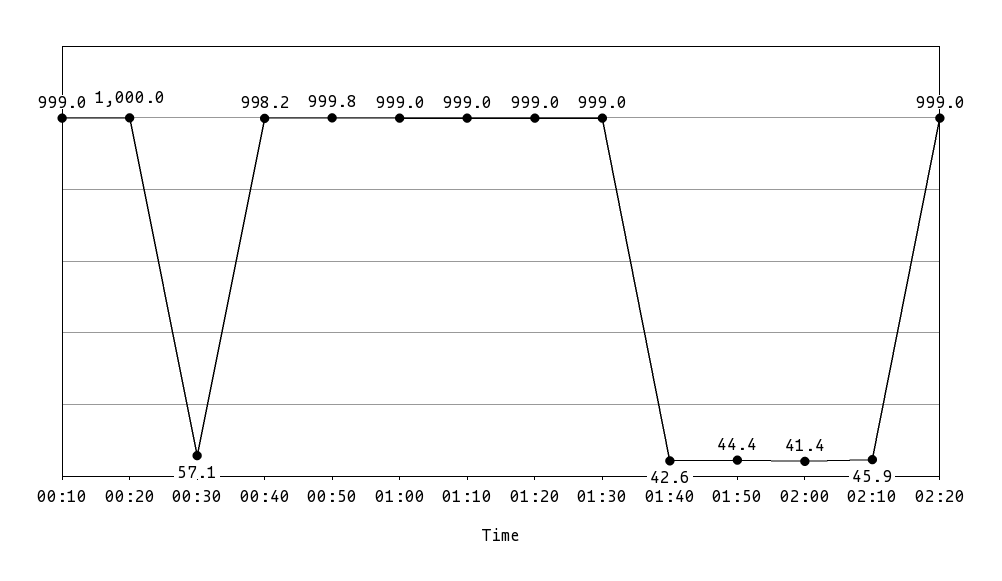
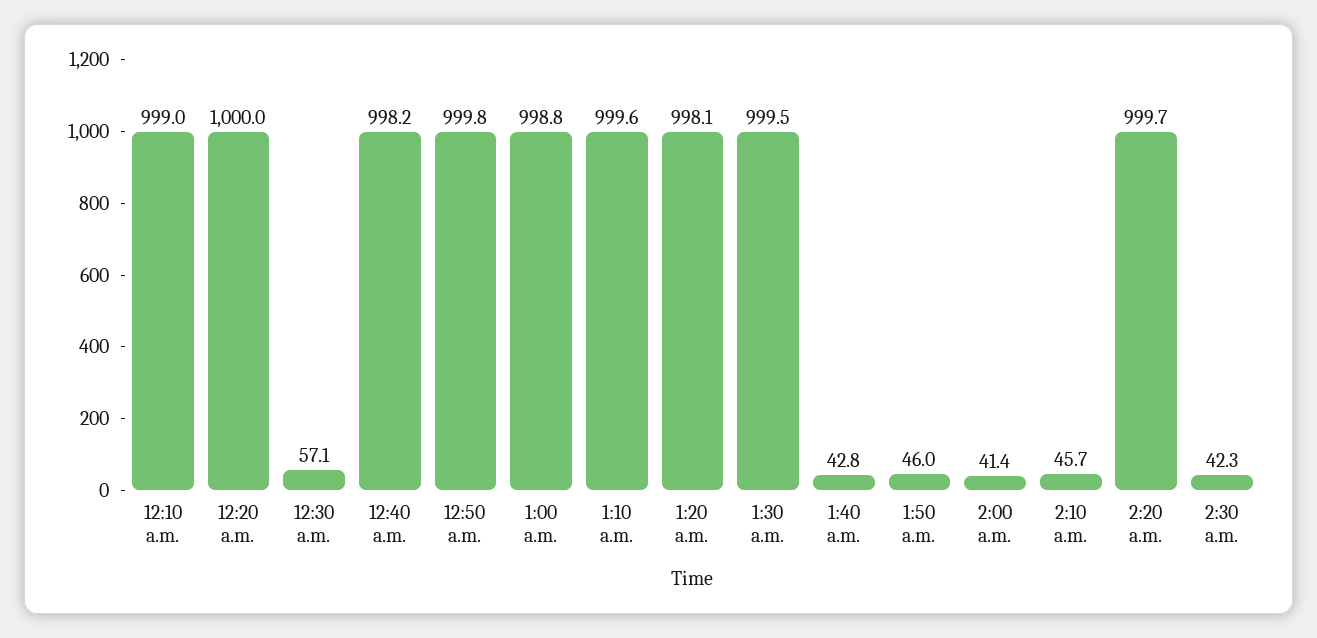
01:00: 999 -> 998.8
01:10: 999 -> 999.6
01:20: 999 -> 998.1
01:30: 999 -> 999.5
01:40: 42.6 -> 42.8
01:50: 44.4 -> 46
02:10: 45.9 -> 45.7
02:20: 999 -> 999.7
2:30 a.m.: none -> 42.3

